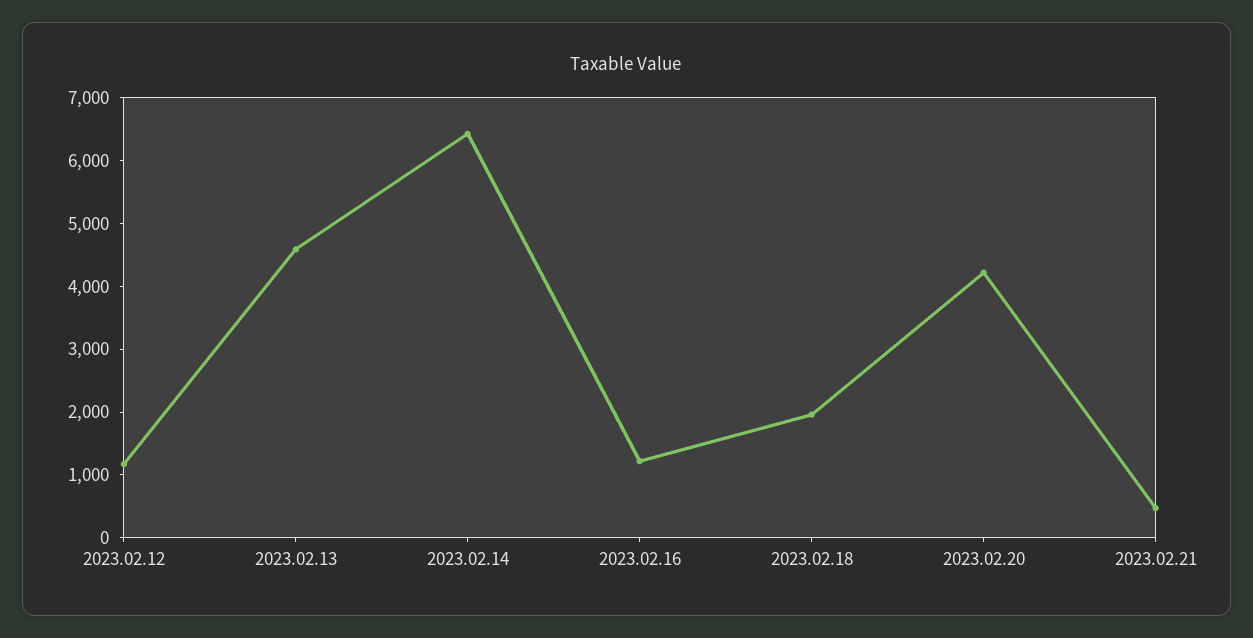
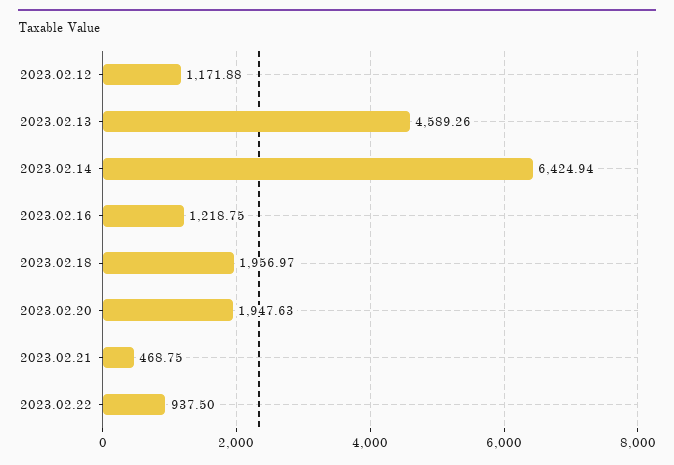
2023.02.20: 4200 -> 1947.63
2023.02.22: none -> 937.5

